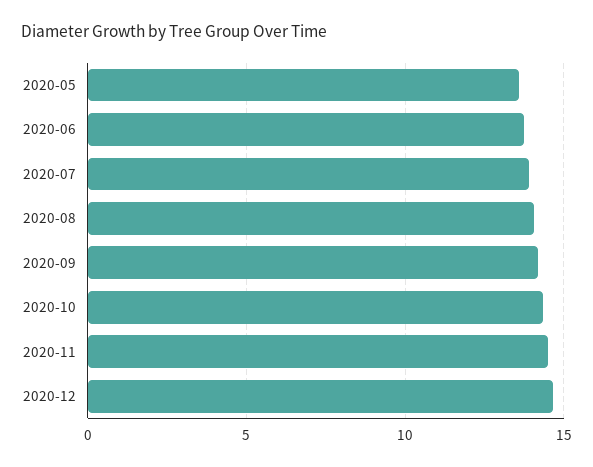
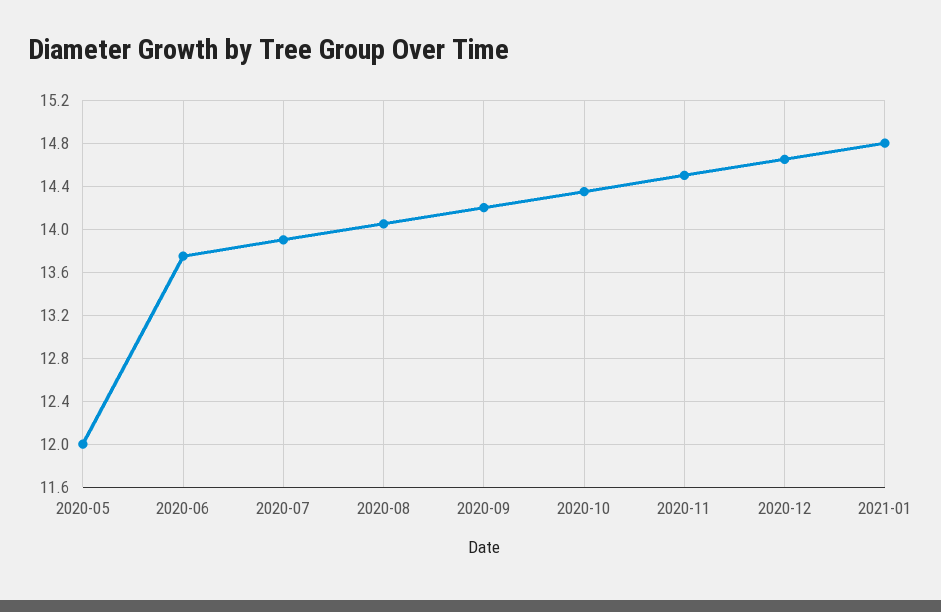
2020-05: 13.5 -> 12
2021-01: none -> 14.8

